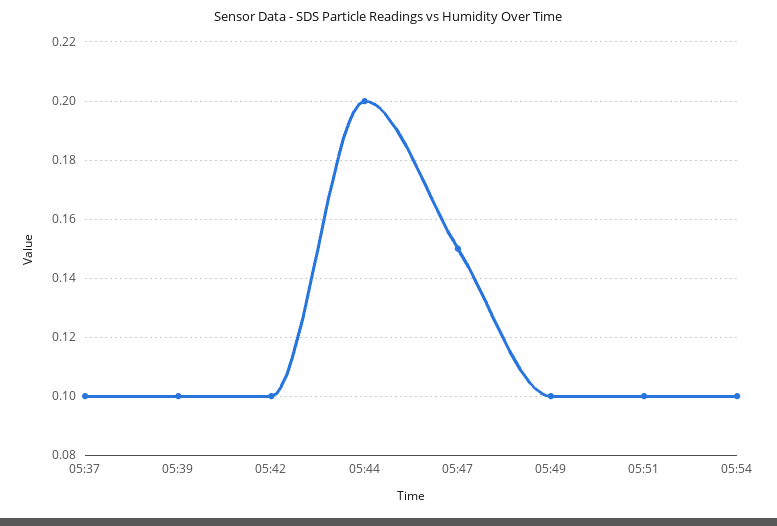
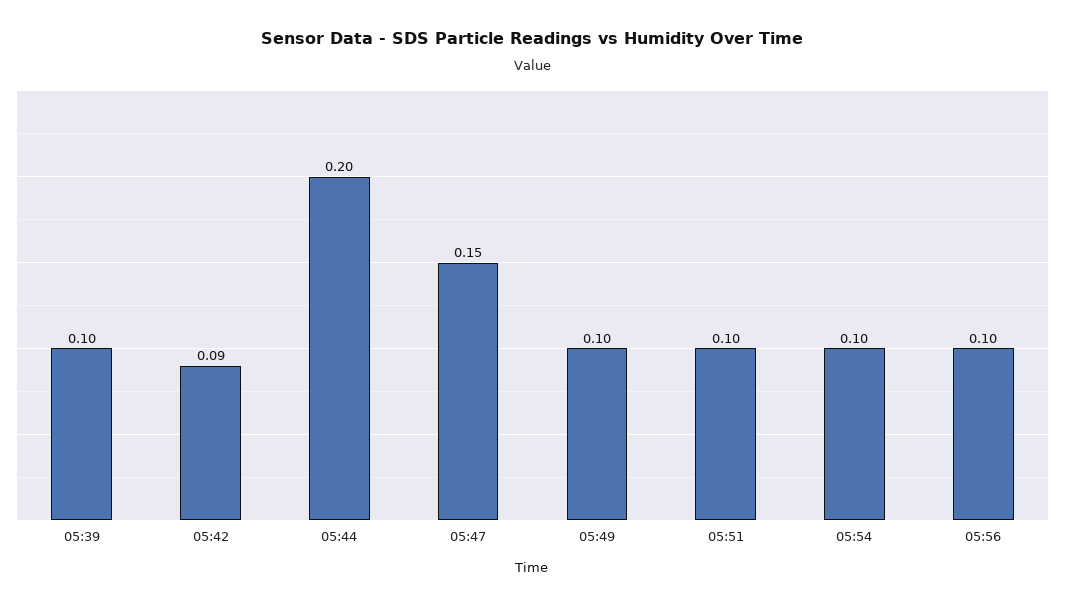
05:37: 0.1 -> none
05:42: 0.1 -> 0.09
05:56: none -> 0.1

